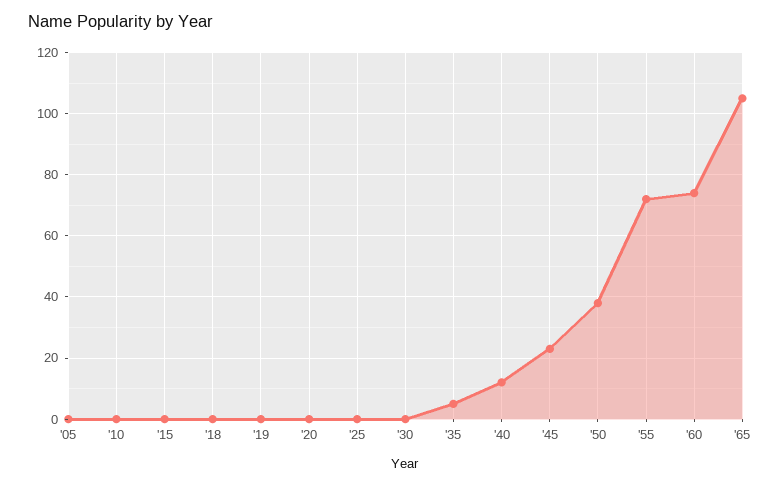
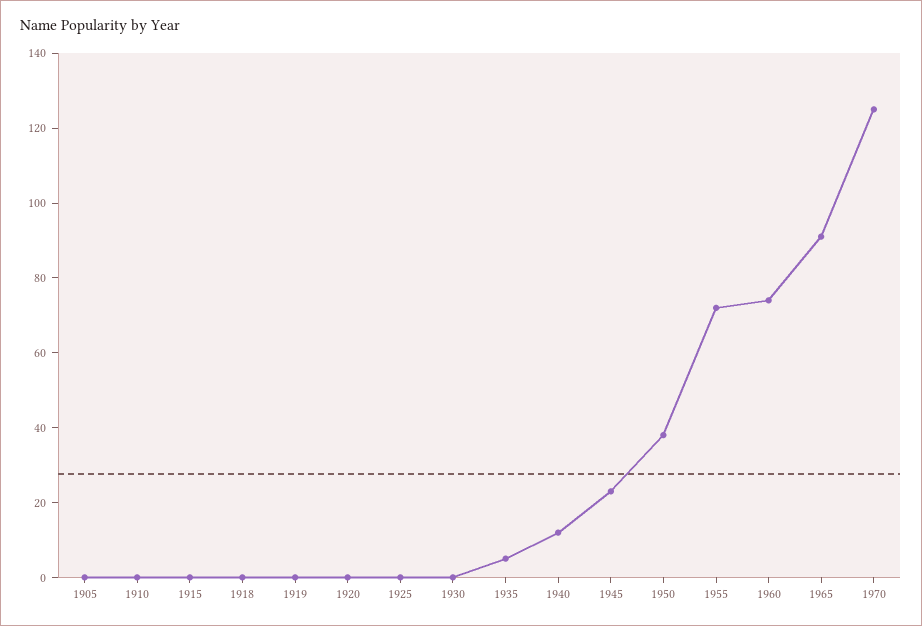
'65: 105 -> 90
1970: none -> 125

